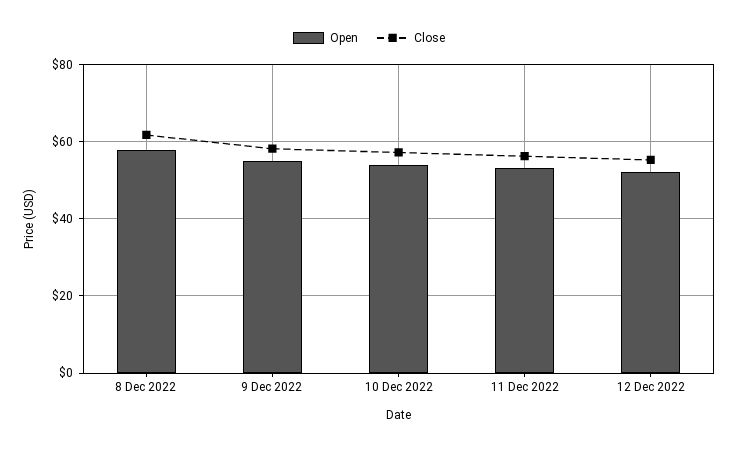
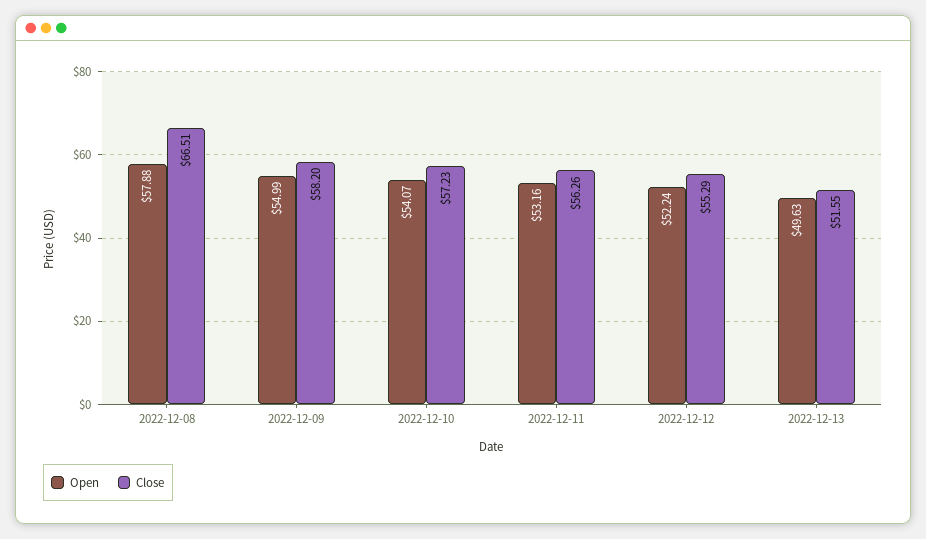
Close, 8 Dec 2022: 62 -> 66.51
Open, 2022-12-13: none -> 49.63
Close, 2022-12-13: none -> 51.55

